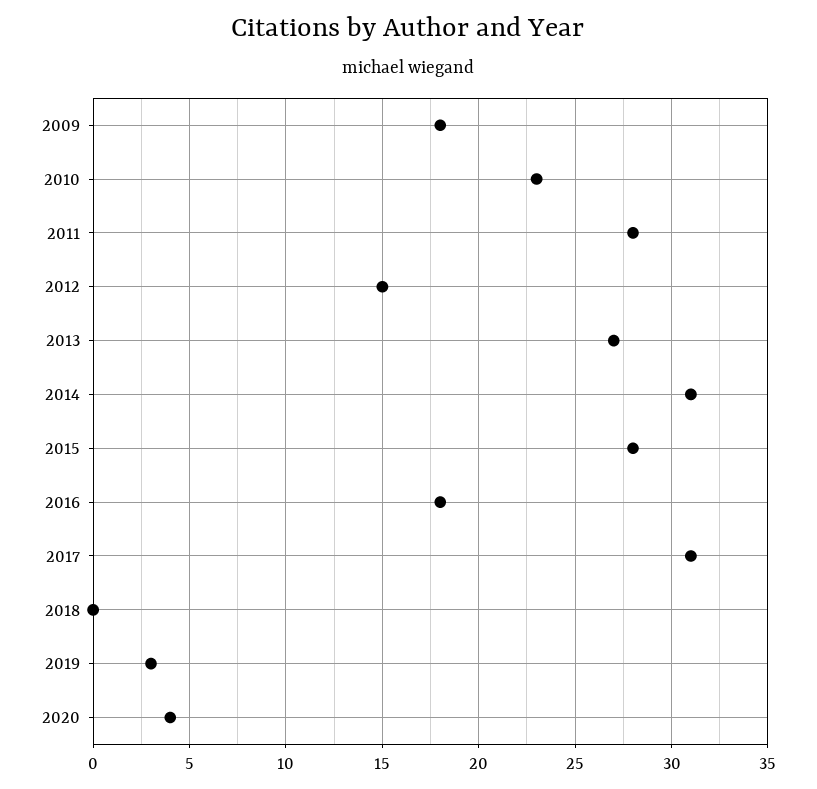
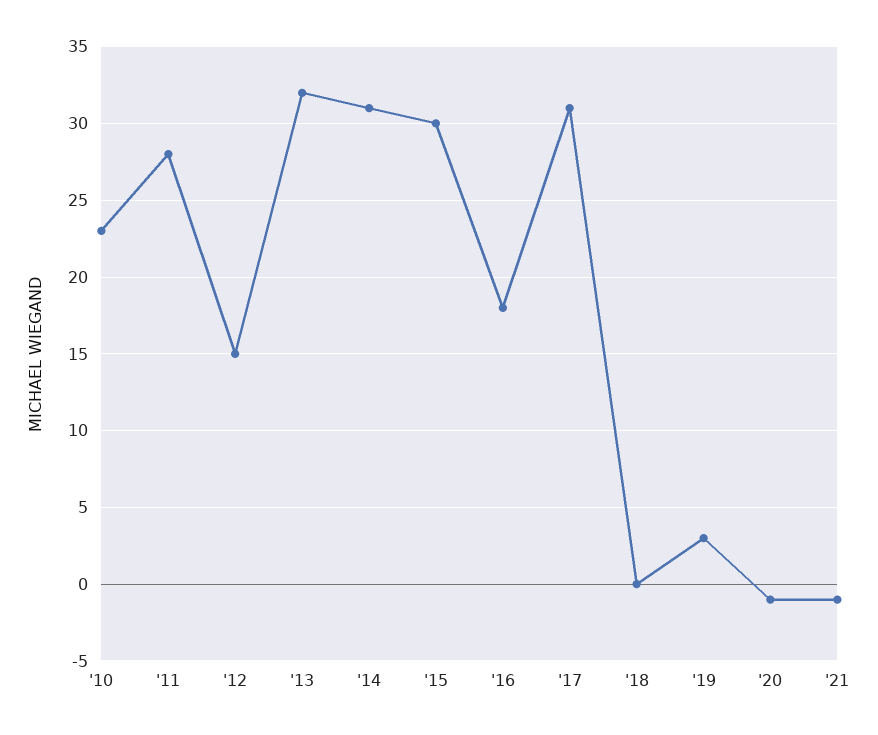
2009: 18 -> none
2013: 27 -> 32
2015: 28 -> 30
2020: 4 -> -1
'21: none -> -1

